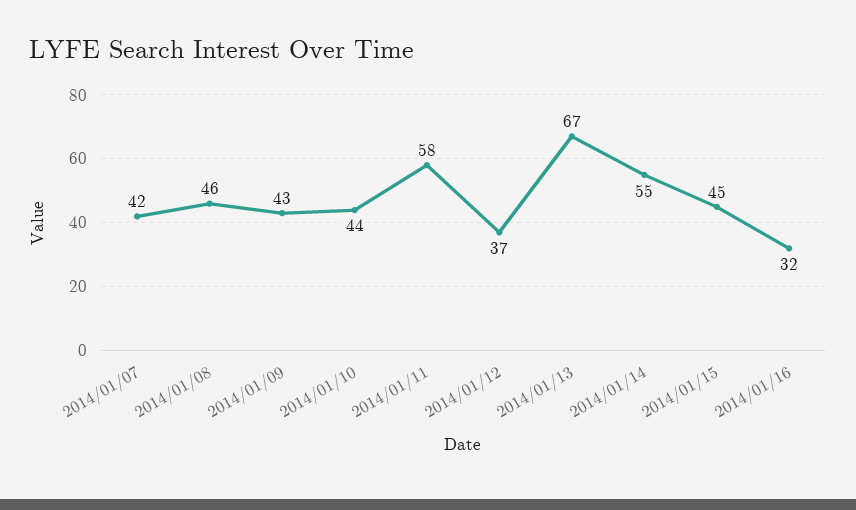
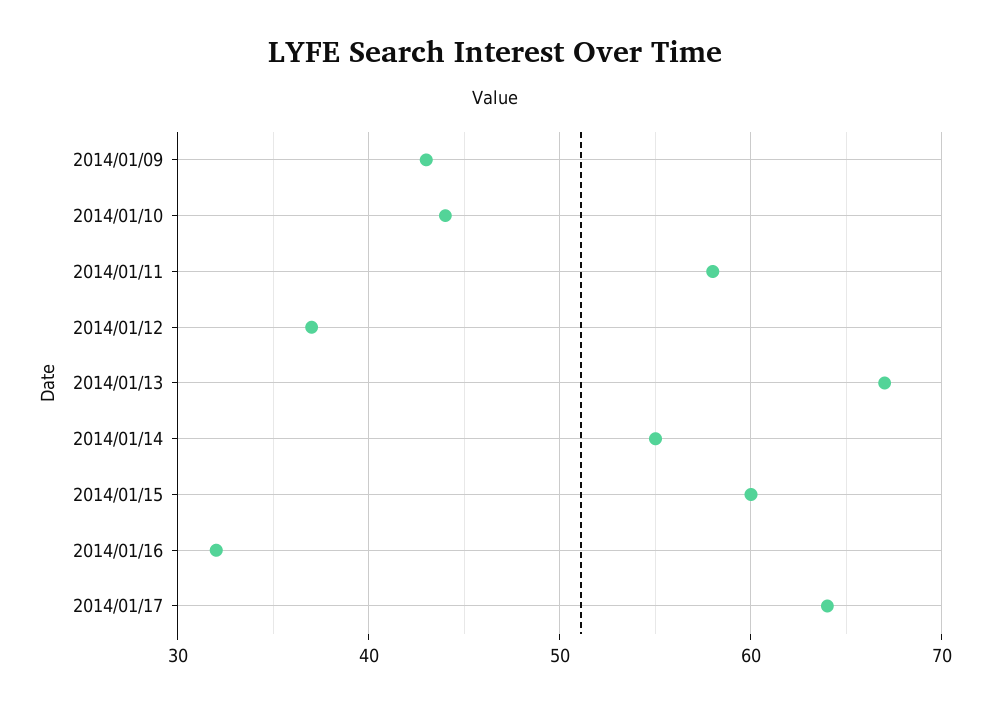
2014/01/07: 42 -> none
2014/01/08: 46 -> none
2014/01/15: 45 -> 60
2014/01/17: none -> 64

